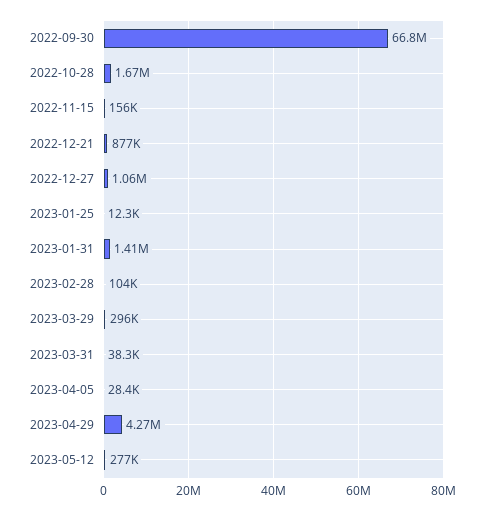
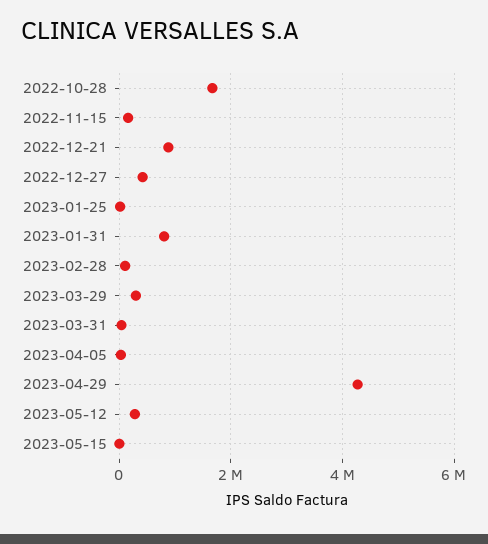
2022-09-30: 66800000 -> none
2022-12-27: 1060000 -> 400000
2023-01-31: 1410000 -> 800000
2023-05-15: none -> 0

